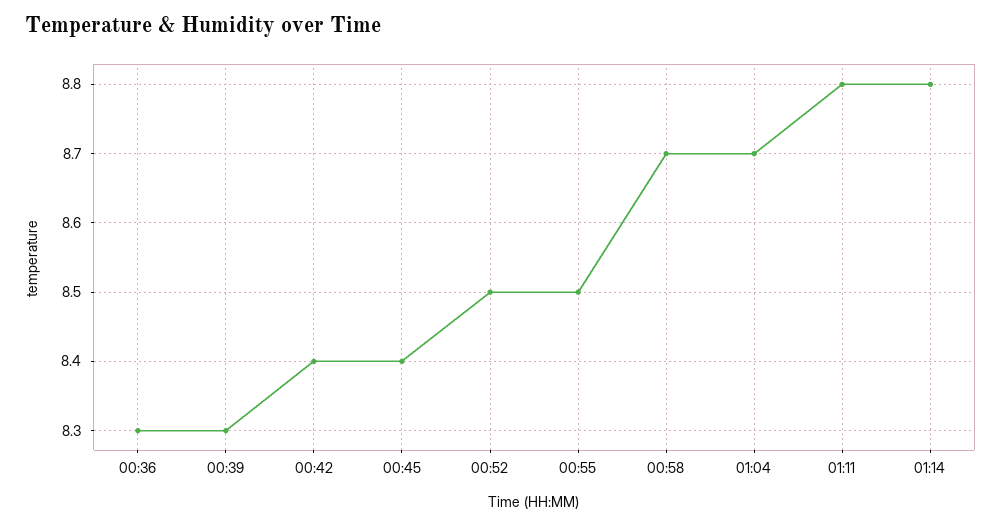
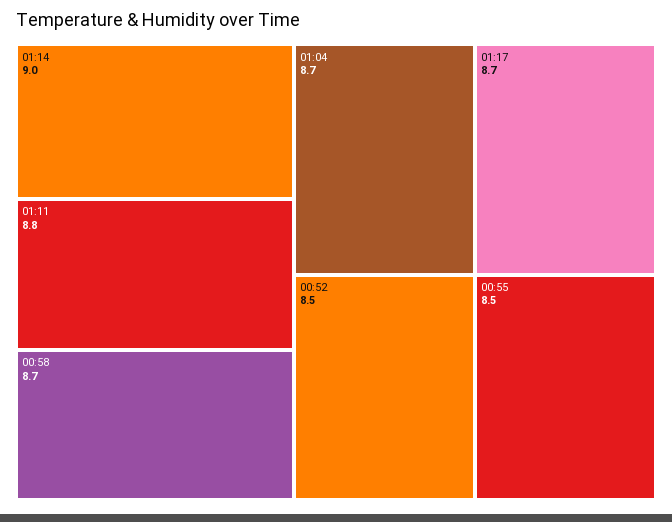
00:36: 8.3 -> none
00:39: 8.3 -> none
00:42: 8.4 -> none
00:45: 8.4 -> none
01:14: 8.8 -> 9
01:17: none -> 8.7

